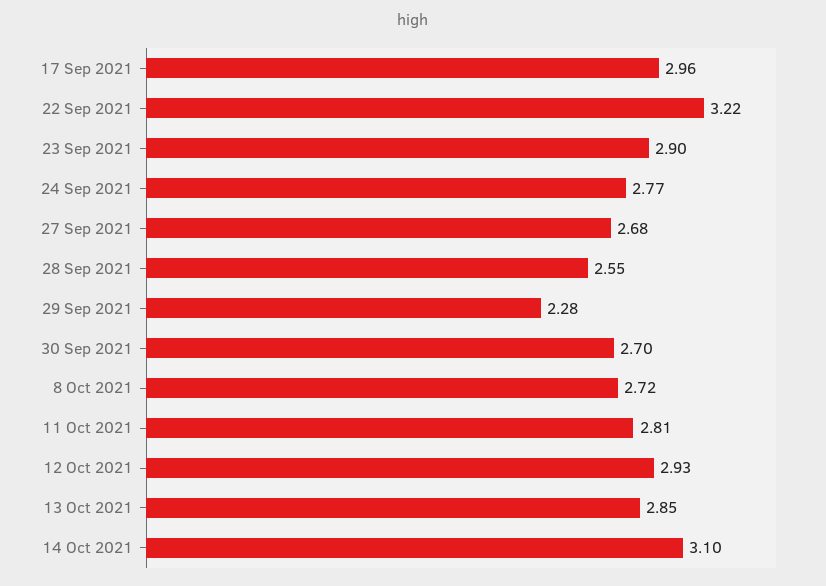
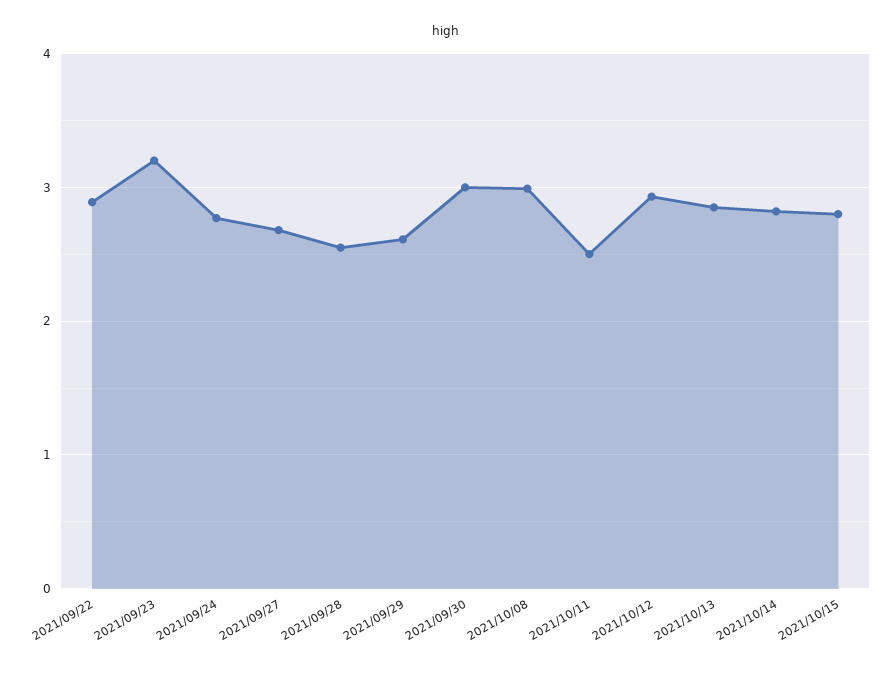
17 Sep 2021: 2.96 -> none
22 Sep 2021: 3.22 -> 2.9
23 Sep 2021: 2.9 -> 3.2
29 Sep 2021: 2.28 -> 2.6
30 Sep 2021: 2.7 -> 3
8 Oct 2021: 2.72 -> 3
11 Oct 2021: 2.81 -> 2.5
14 Oct 2021: 3.1 -> 2.8
2021/10/15: none -> 2.8

